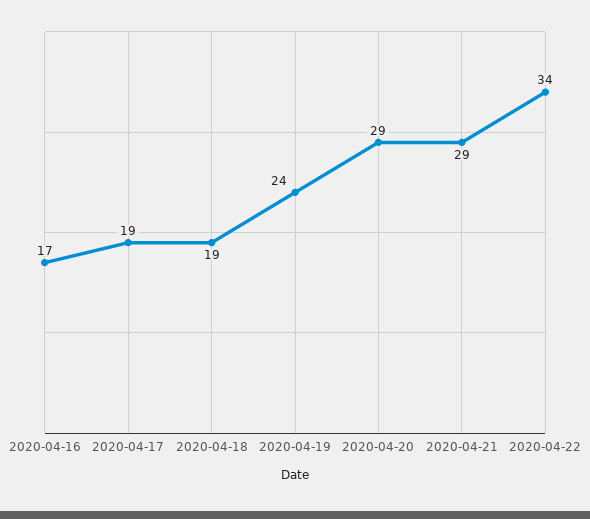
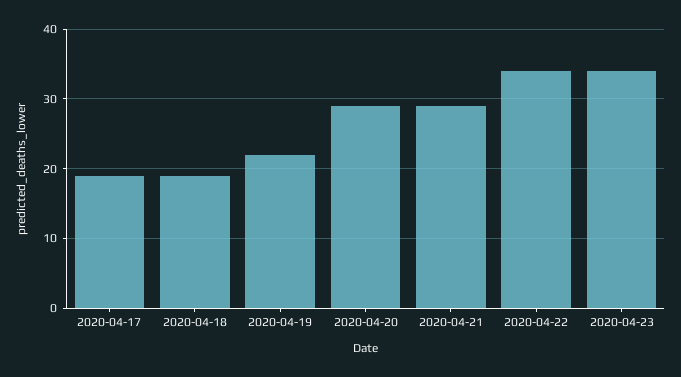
2020-04-16: 17 -> none
2020-04-19: 24 -> 22
2020-04-23: none -> 34

